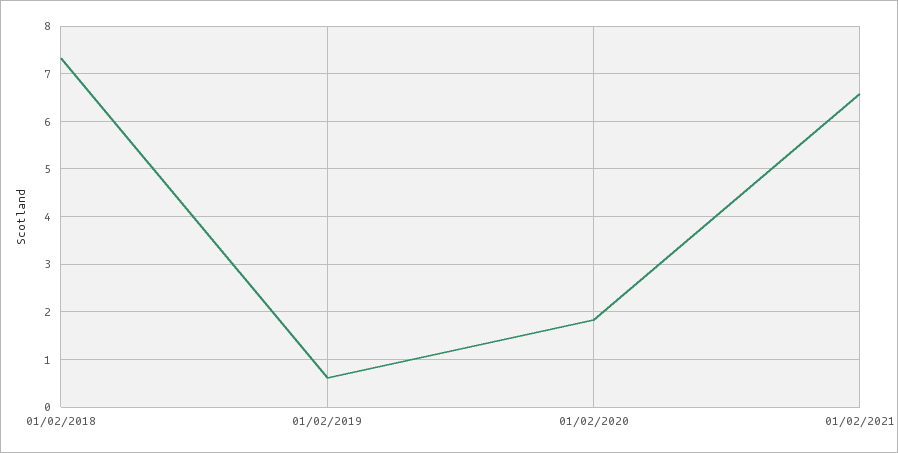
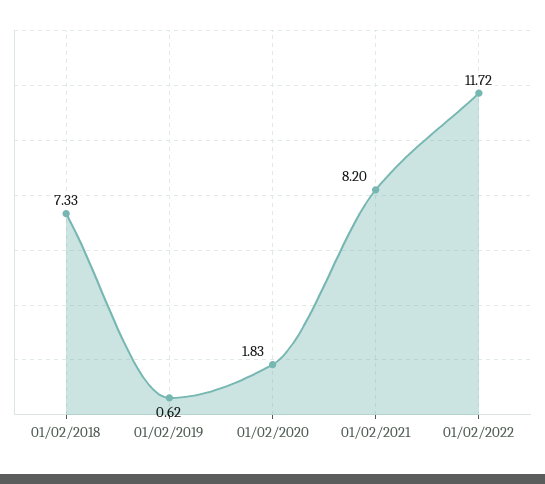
01/02/2021: 6.6 -> 8.2
01/02/2022: none -> 11.72

